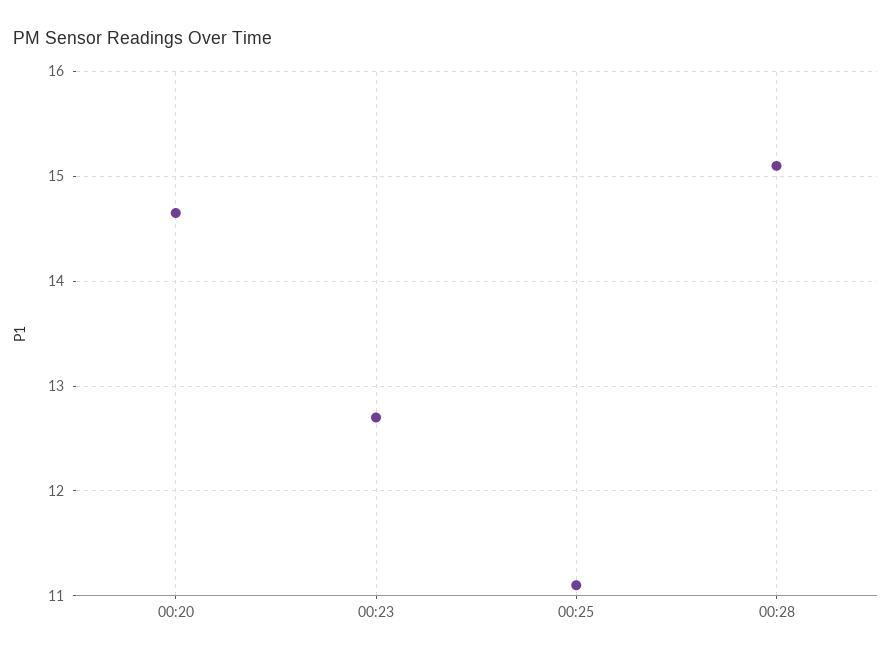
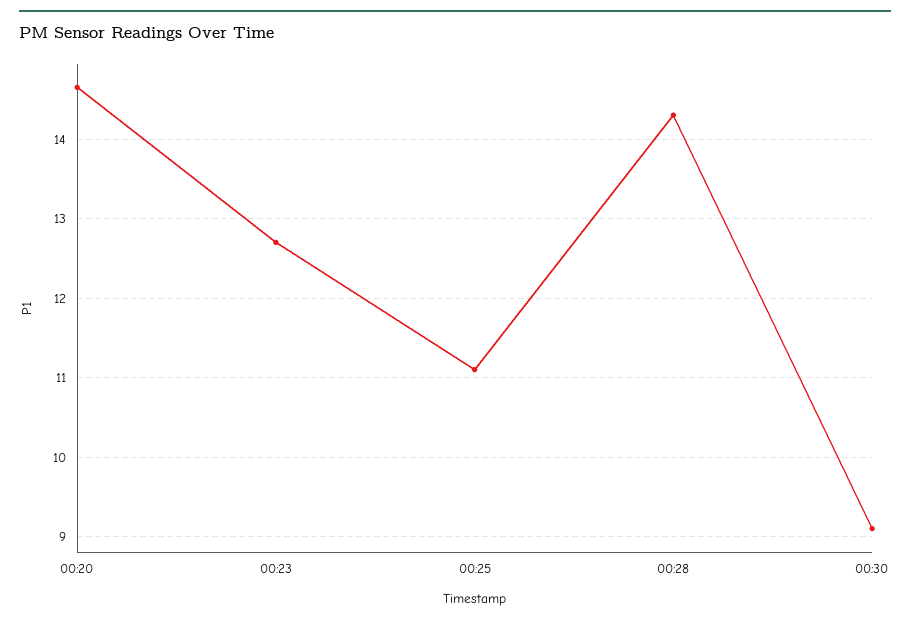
00:28: 15.1 -> 14.3
00:30: none -> 9.1

